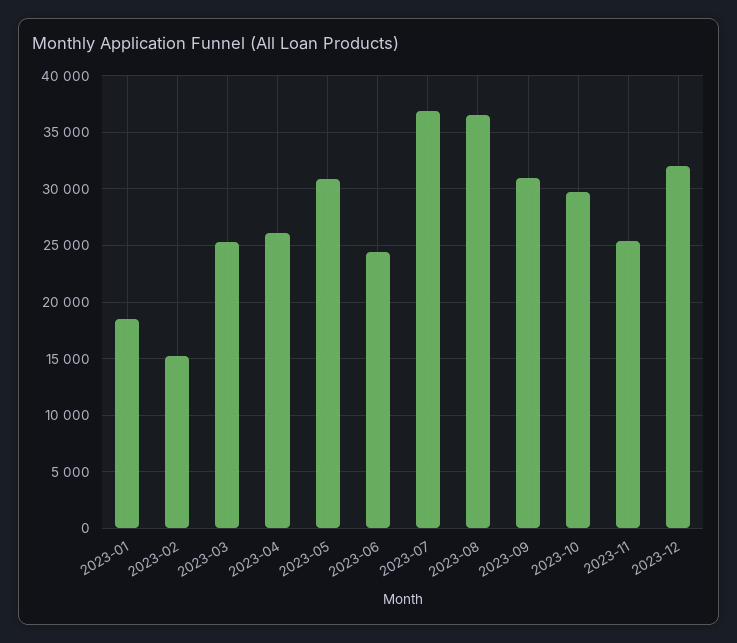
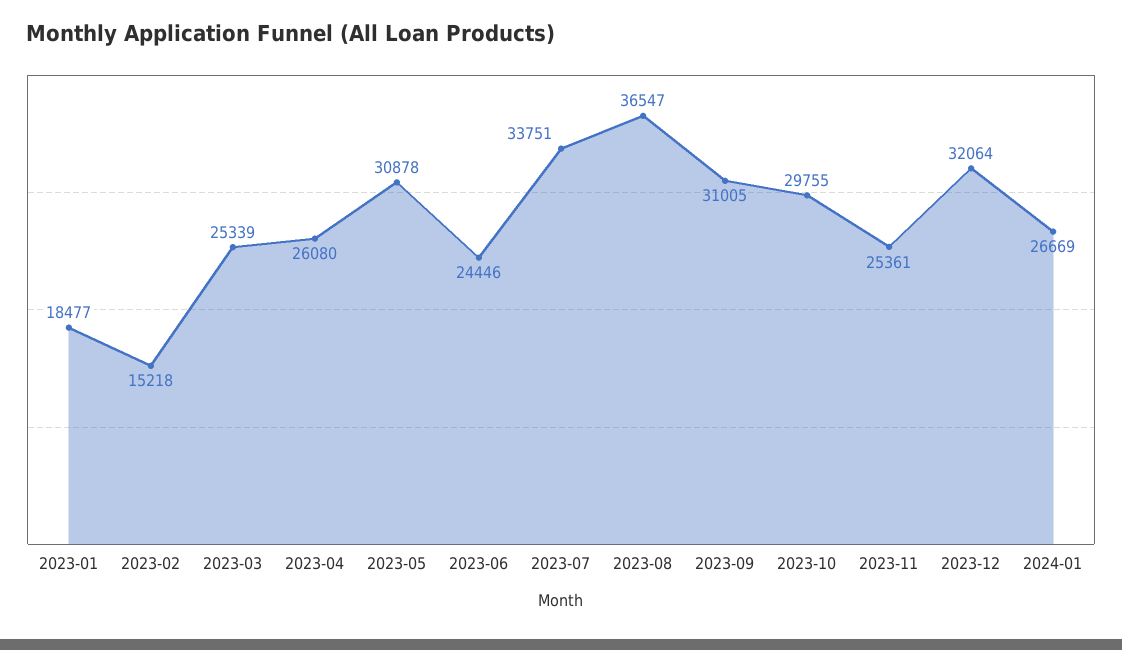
2023-07: 37000 -> 33751
2024-01: none -> 26669

